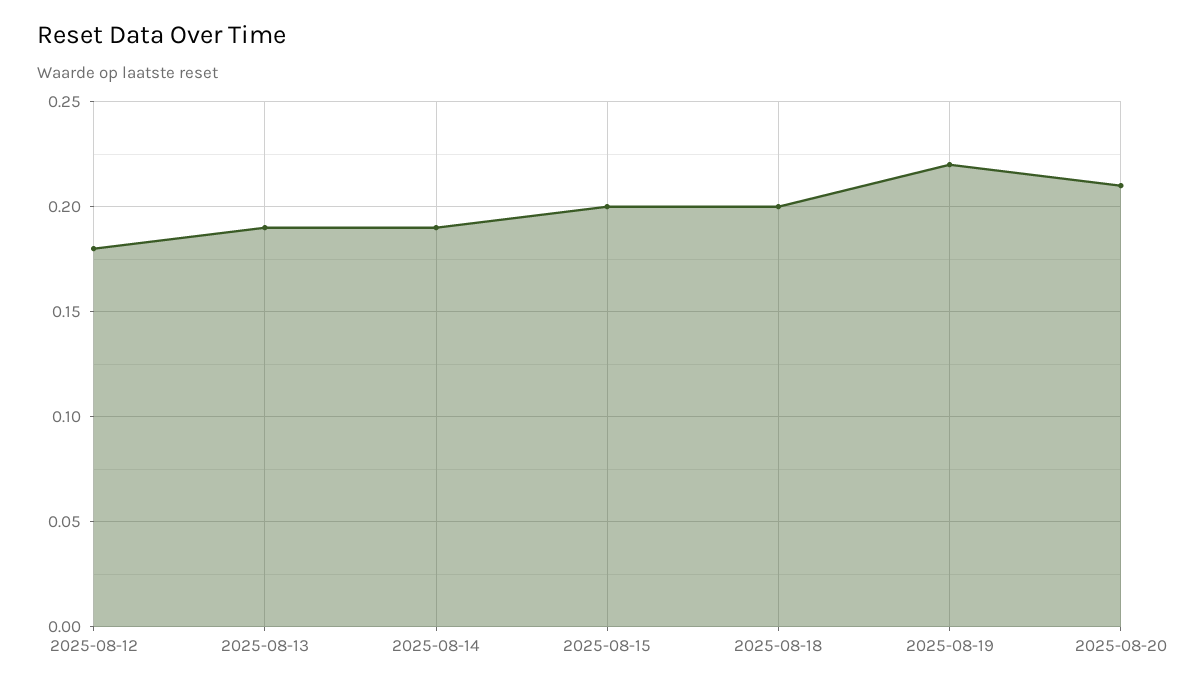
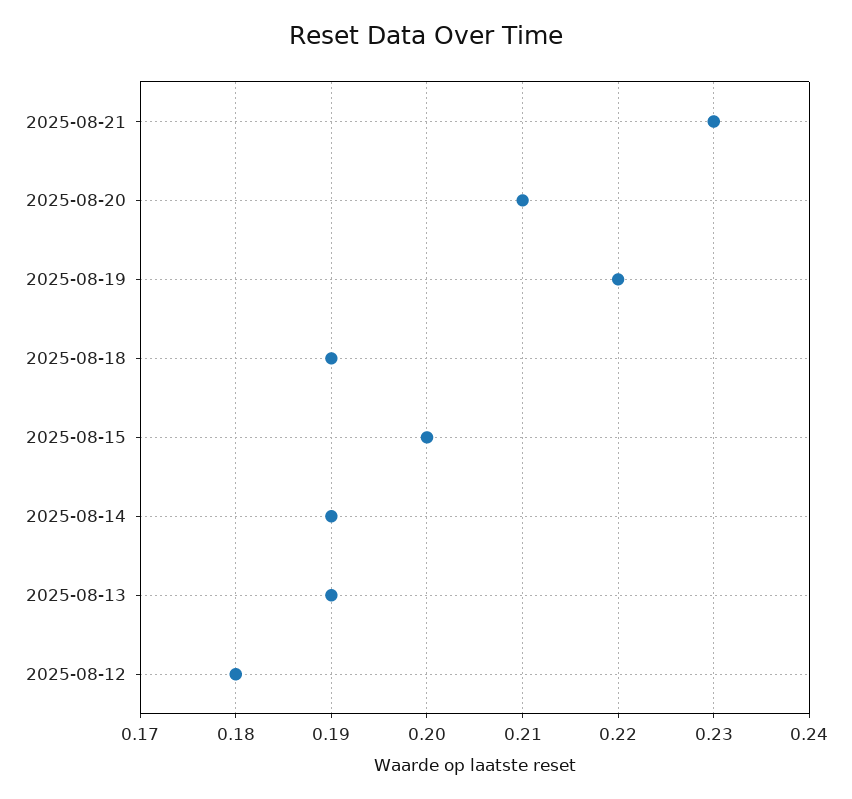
2025-08-18: 0.2 -> 0.19
2025-08-21: none -> 0.23

